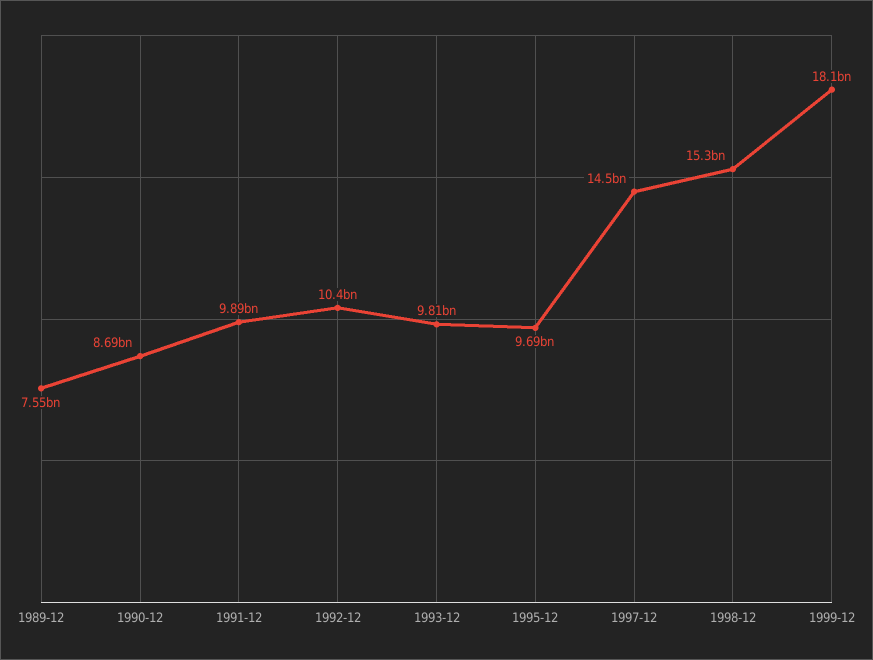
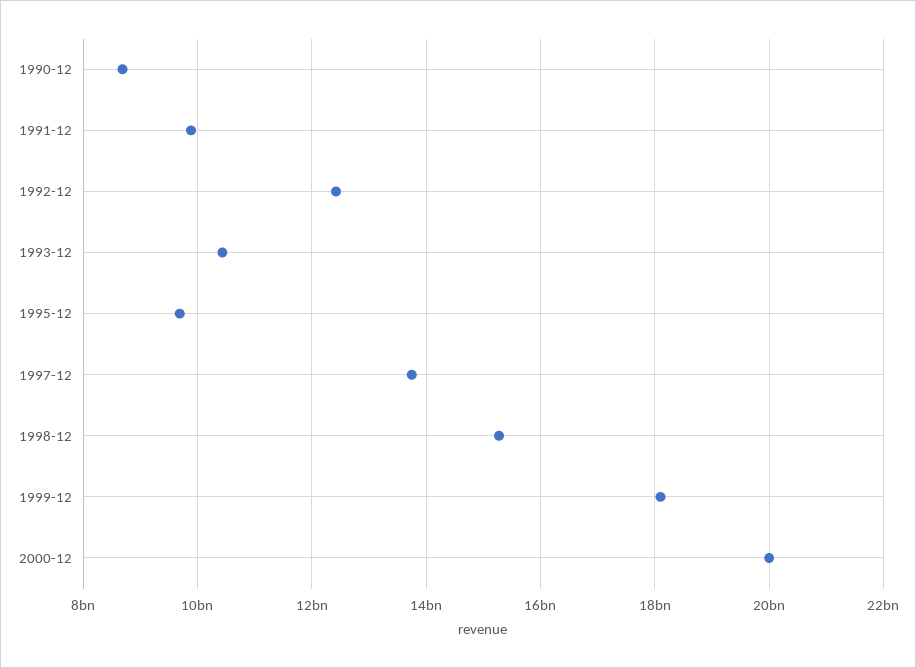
1989-12: 7550000000 -> none
1992-12: 10400000000 -> 12400000000
1993-12: 9810000000 -> 10400000000
1997-12: 14500000000 -> 13800000000
2000-12: none -> 20000000000

